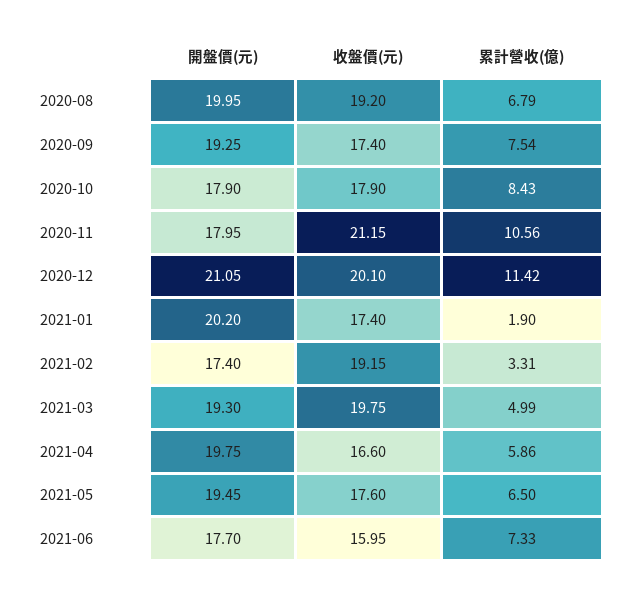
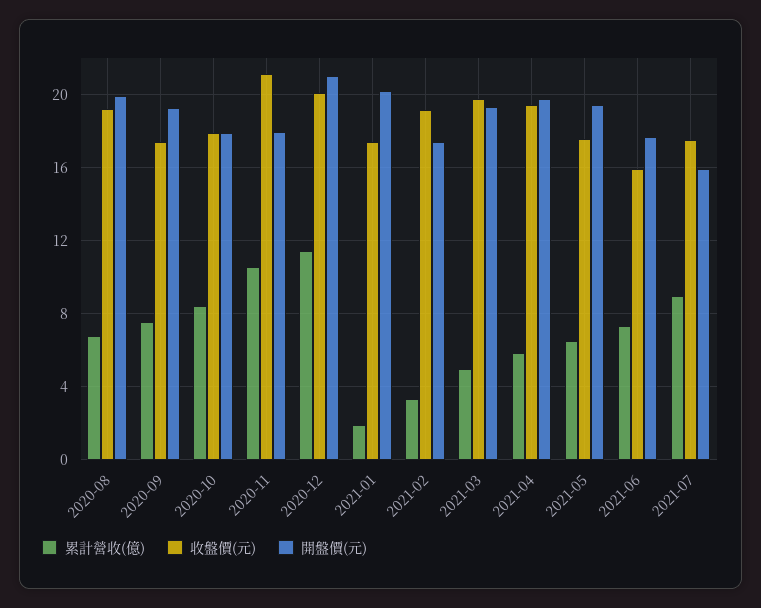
收盤價(元), 2021-04: 16.6 -> 19.5
累計營收(億), 2021-07: none -> 9
收盤價(元), 2021-07: none -> 17.5
開盤價(元), 2021-07: none -> 16

